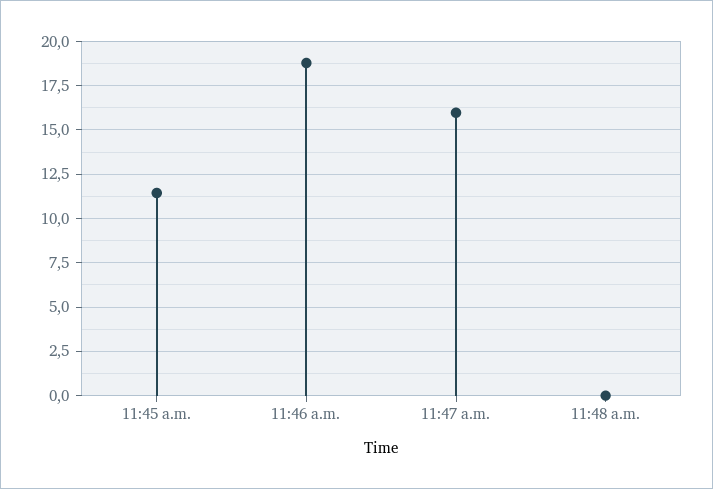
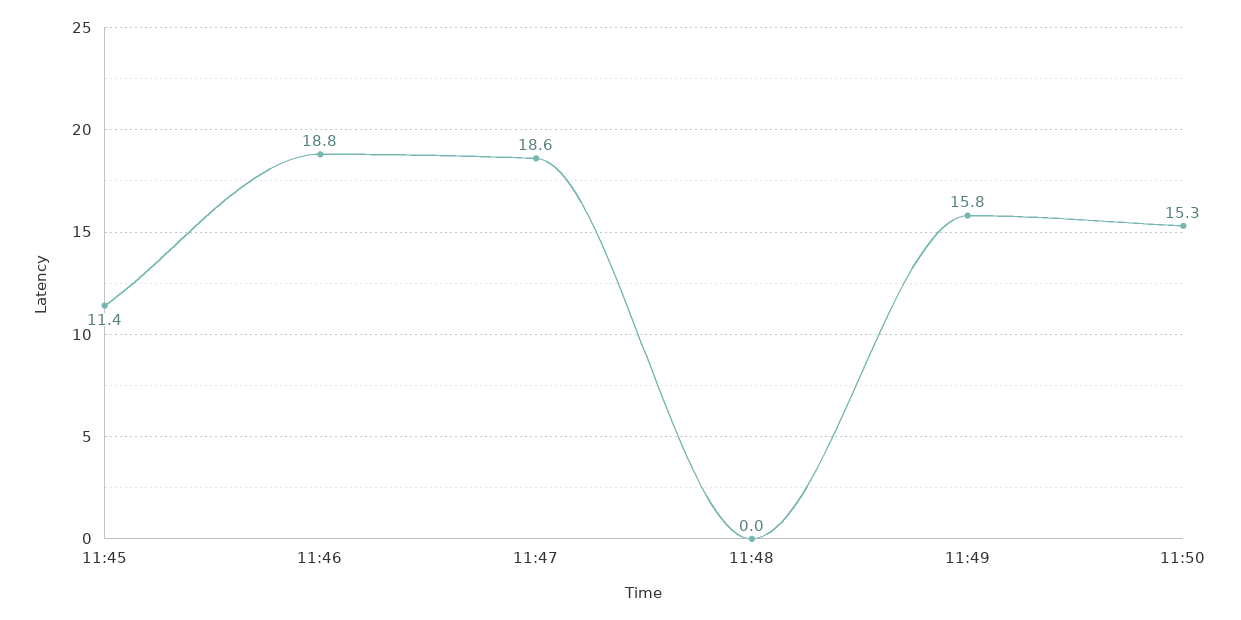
11:47 a.m.: 16 -> 18.6
11:49: none -> 15.8
11:50: none -> 15.3

